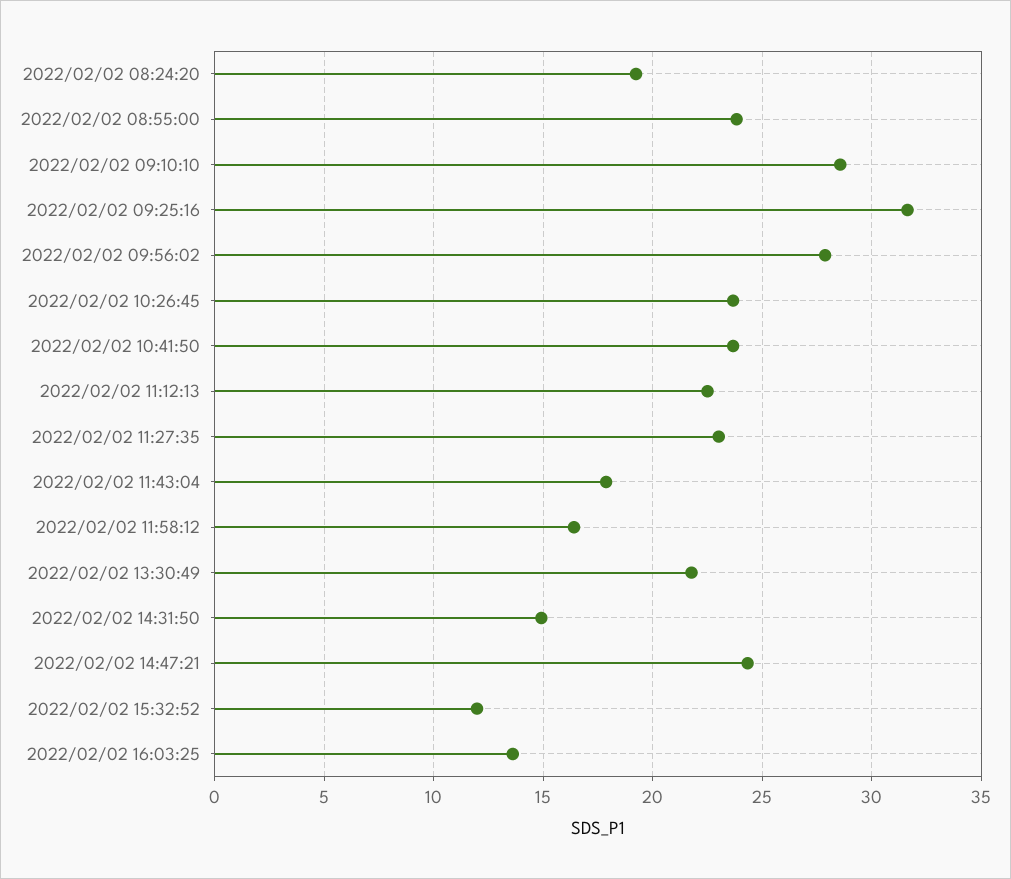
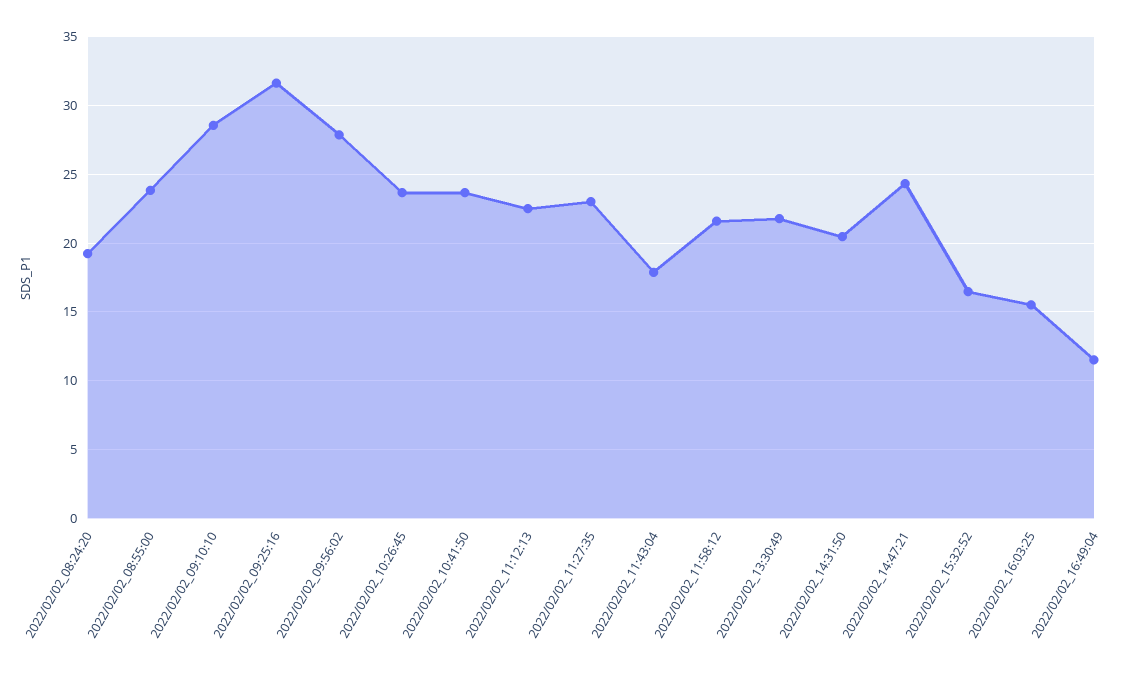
2022/02/02 11:58:12: 16.5 -> 21.5
2022/02/02 14:31:50: 15 -> 20.5
2022/02/02 15:32:52: 12 -> 16.5
2022/02/02 16:03:25: 13.5 -> 15.5
2022/02/02_16:49:04: none -> 11.5

